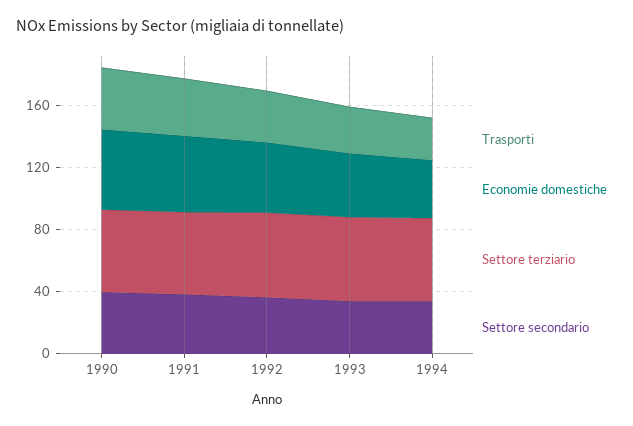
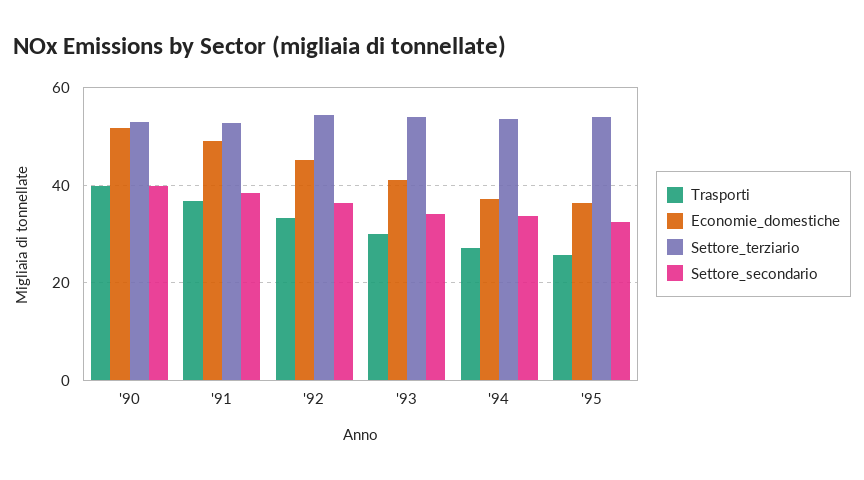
Trasporti, '95: none -> 26
Economie domestiche, '95: none -> 36
Settore terziario, '95: none -> 54
Settore secondario, '95: none -> 32

